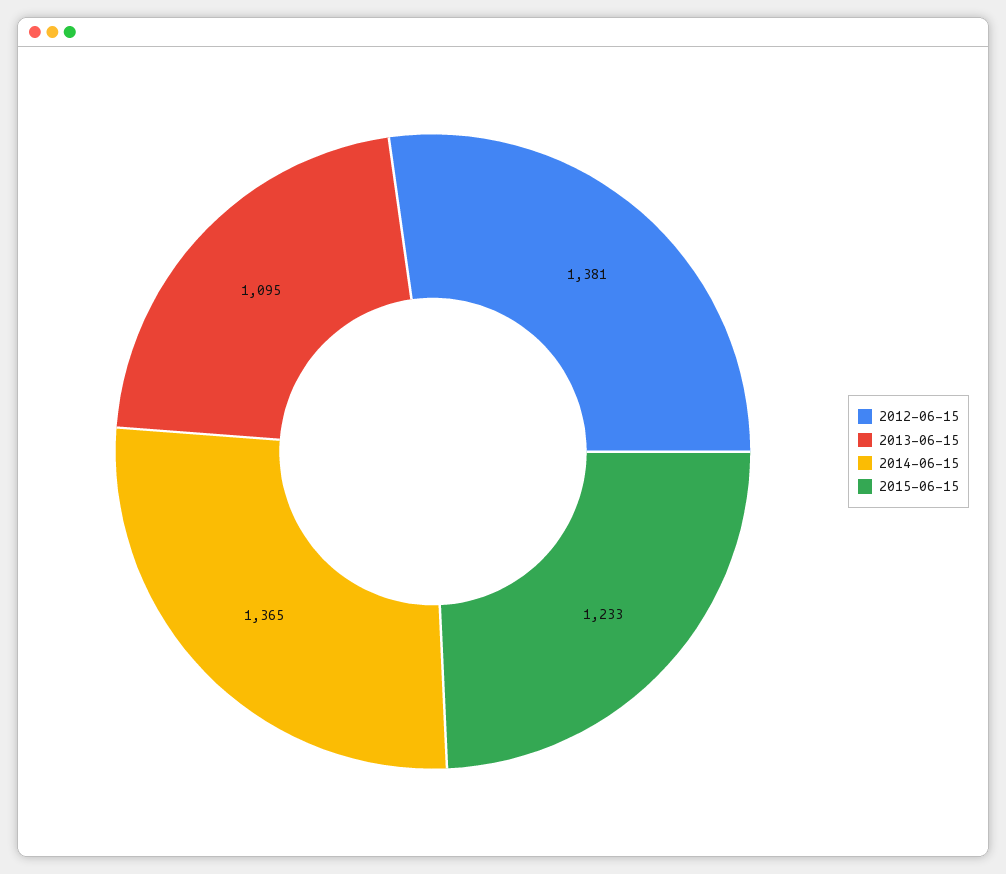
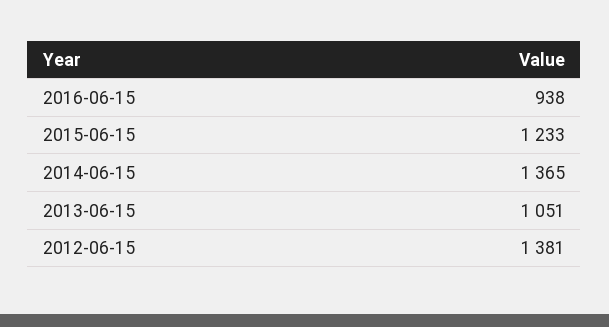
2013-06-15: 1095 -> 1051
2016-06-15: none -> 938

